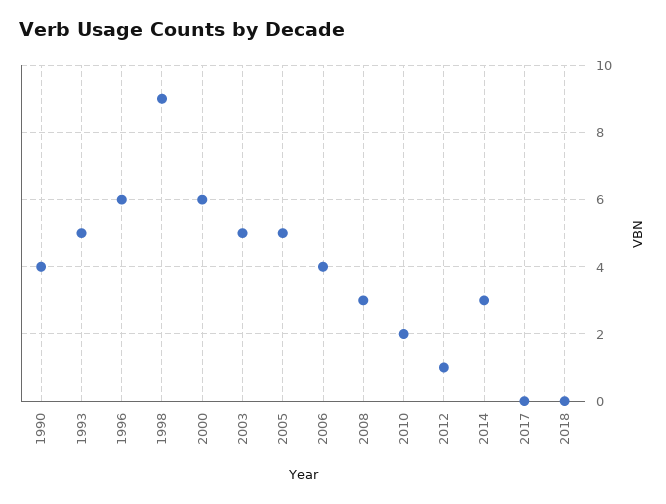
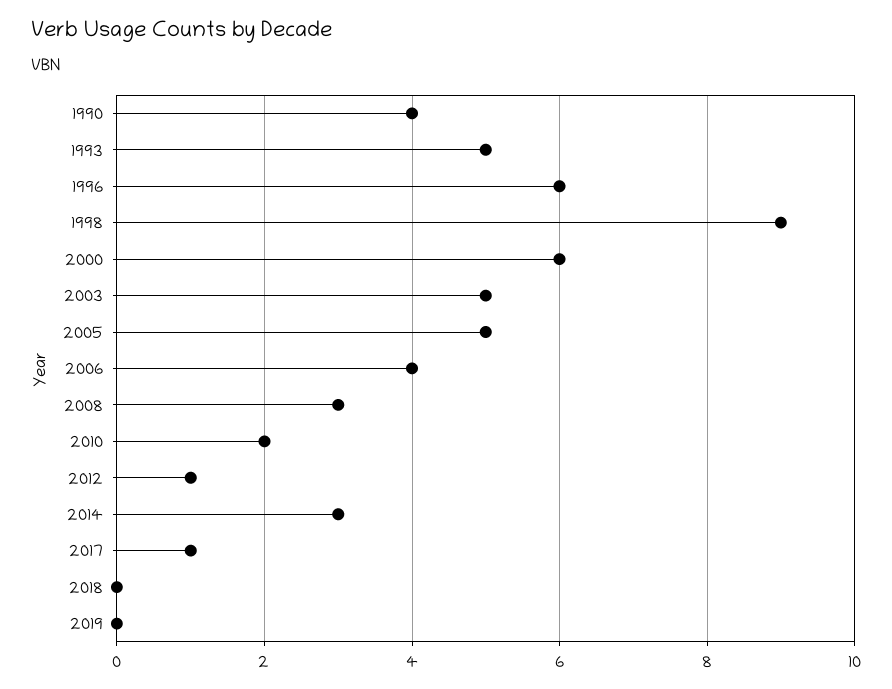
2017: 0 -> 1
2019: none -> 0

